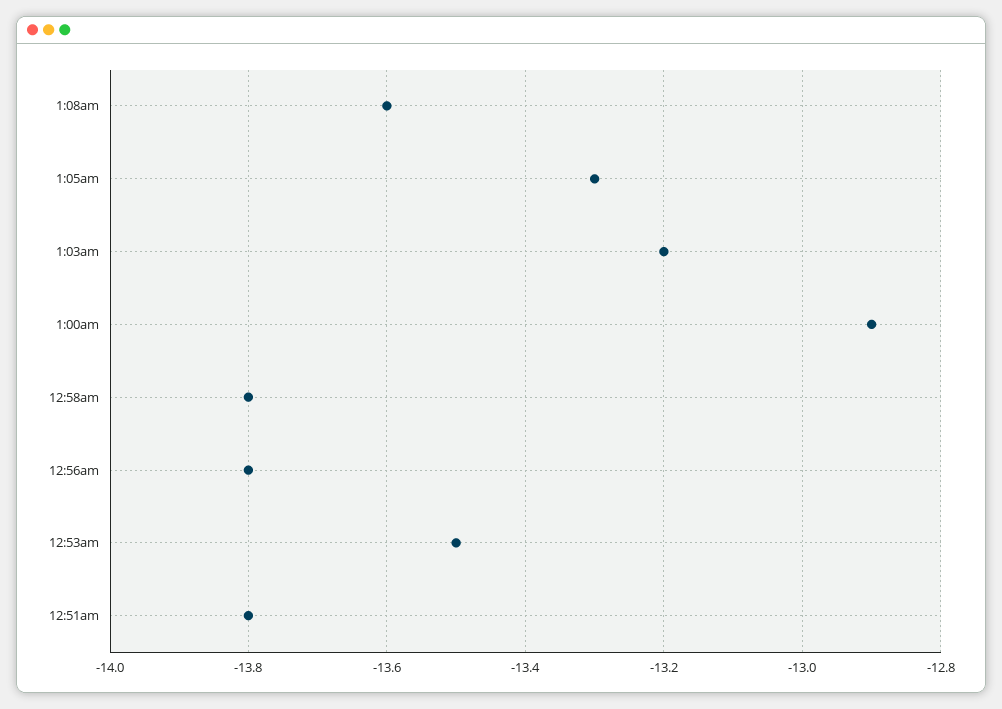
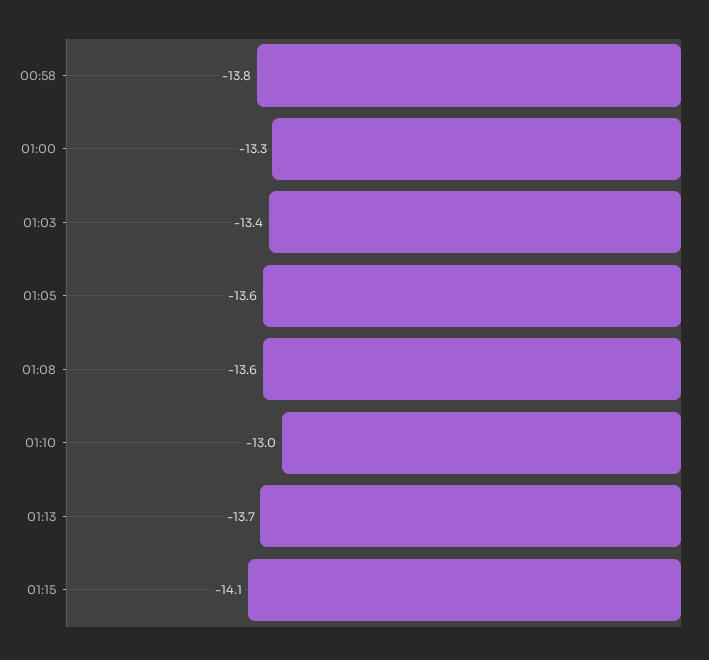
1:05am: -13.3 -> -13.6
1:03am: -13.2 -> -13.4
1:00am: -12.9 -> -13.3
12:56am: -13.8 -> none
12:53am: -13.5 -> none
12:51am: -13.8 -> none
01:10: none -> -13
01:13: none -> -13.7
01:15: none -> -14.1

